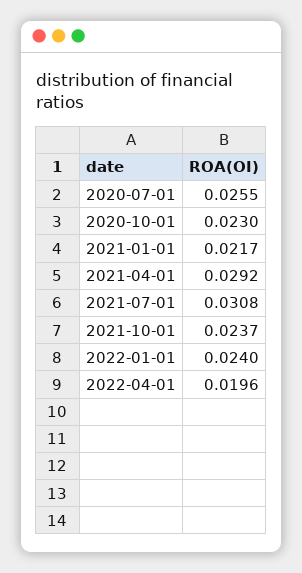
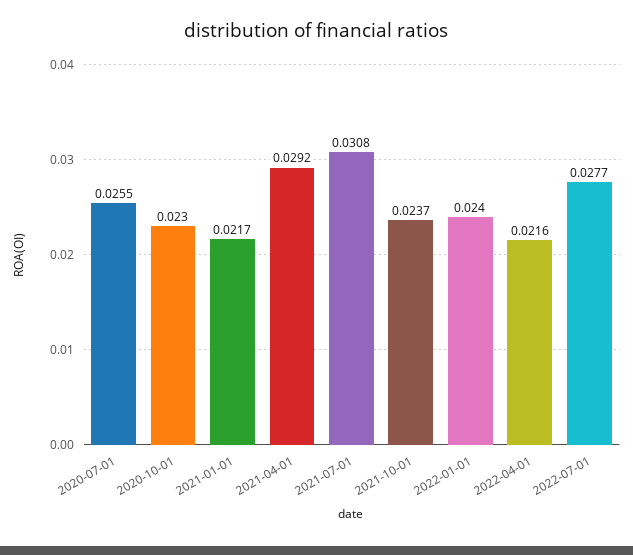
2022-04-01: 0.0196 -> 0.0216
2022-07-01: none -> 0.0277

